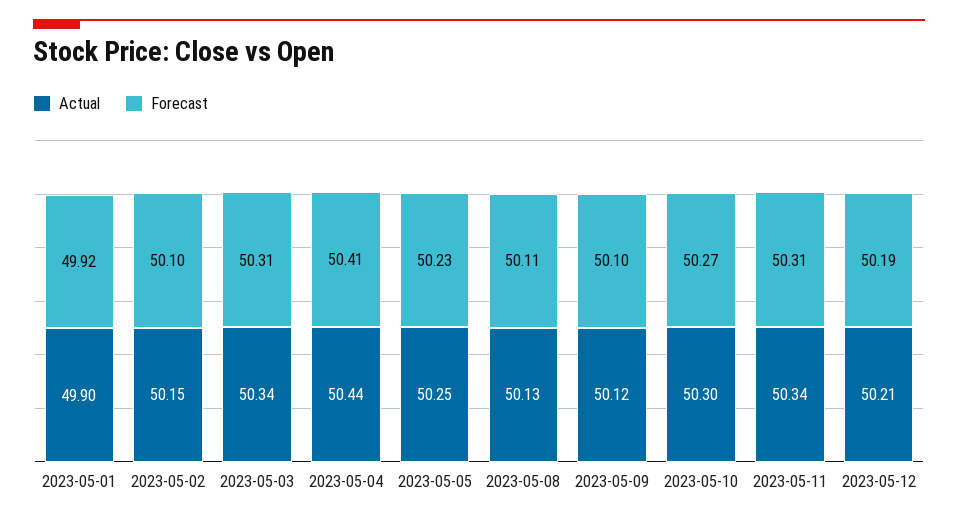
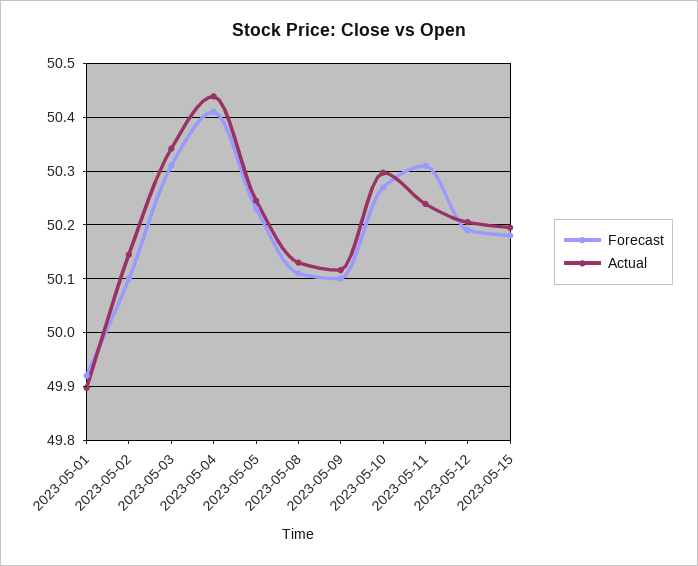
Actual, 2023-05-11: 50.34 -> 50.24
Forecast, 2023-05-15: none -> 50.18
Actual, 2023-05-15: none -> 50.2

